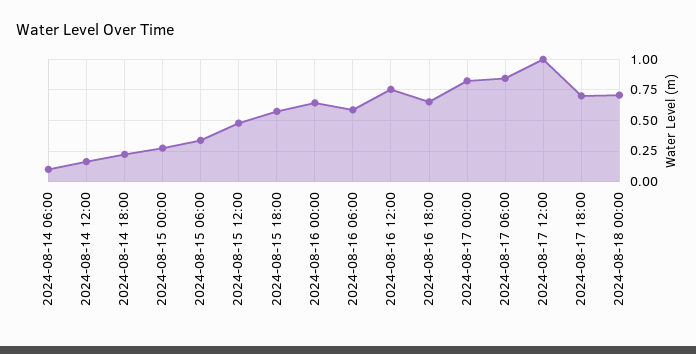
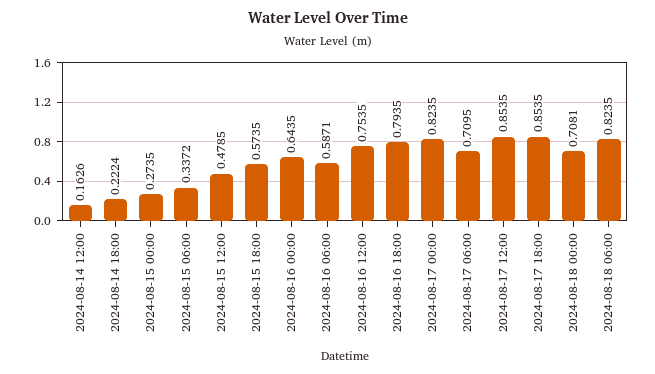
2024-08-14 06:00: 0.1 -> none
2024-08-16 18:00: 0.65 -> 0.7935
2024-08-17 06:00: 0.85 -> 0.7095
2024-08-17 12:00: 1 -> 0.8535
2024-08-17 18:00: 0.7 -> 0.8535
2024-08-18 06:00: none -> 0.8235

